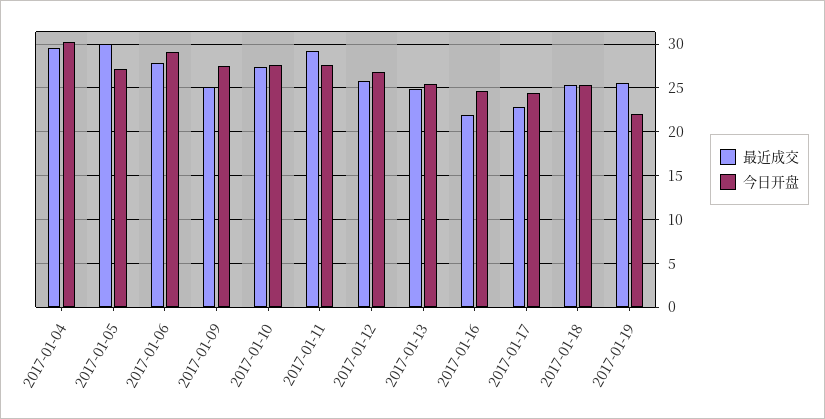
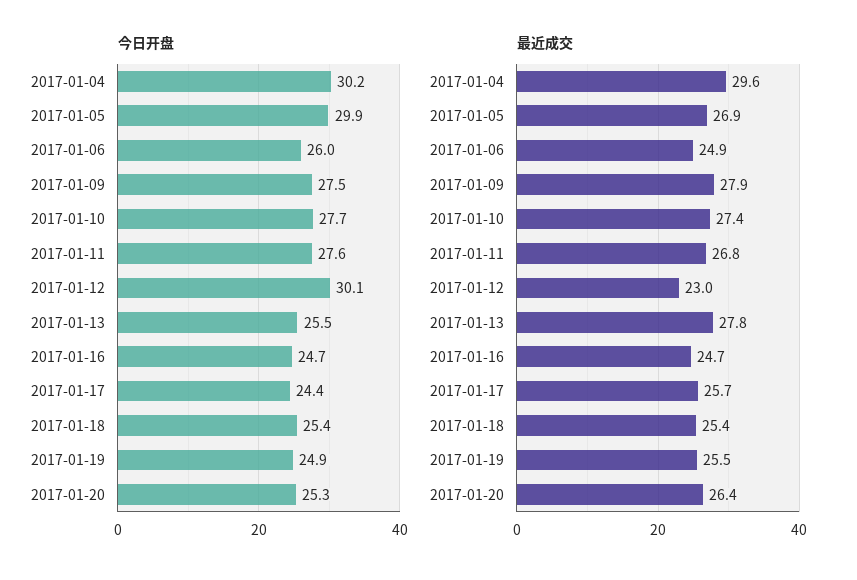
最近成交, 2017-01-05: 30 -> 26.9
今日开盘, 2017-01-05: 27 -> 29.9
最近成交, 2017-01-06: 28 -> 24.9
今日开盘, 2017-01-06: 29 -> 26
最近成交, 2017-01-09: 25 -> 27.9
最近成交, 2017-01-11: 29 -> 26.8
最近成交, 2017-01-12: 26 -> 23
今日开盘, 2017-01-12: 27 -> 30.1
最近成交, 2017-01-13: 25 -> 27.8
最近成交, 2017-01-16: 22 -> 24.7
最近成交, 2017-01-17: 23 -> 25.7
今日开盘, 2017-01-19: 22 -> 24.9
今日开盘, 2017-01-20: none -> 25.3
最近成交, 2017-01-20: none -> 26.4

